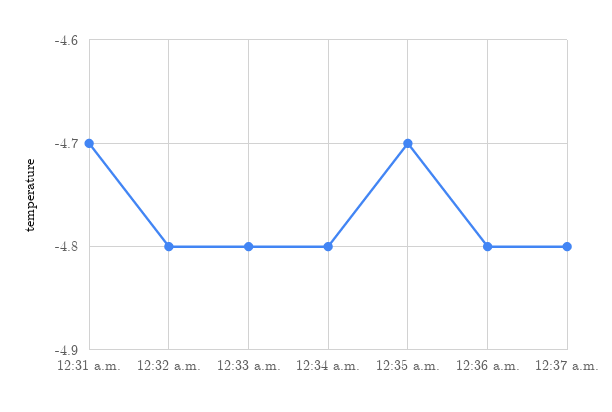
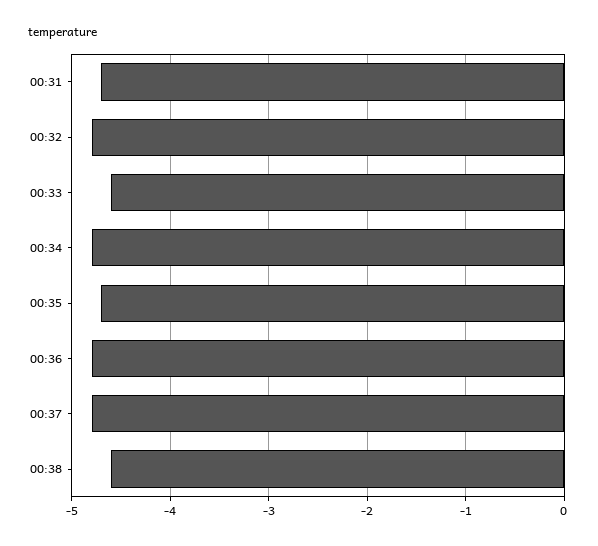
12:33 a.m.: -4.8 -> -4.6
00:38: none -> -4.6

